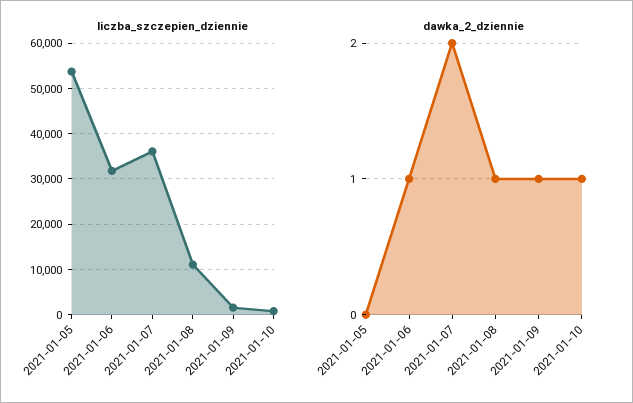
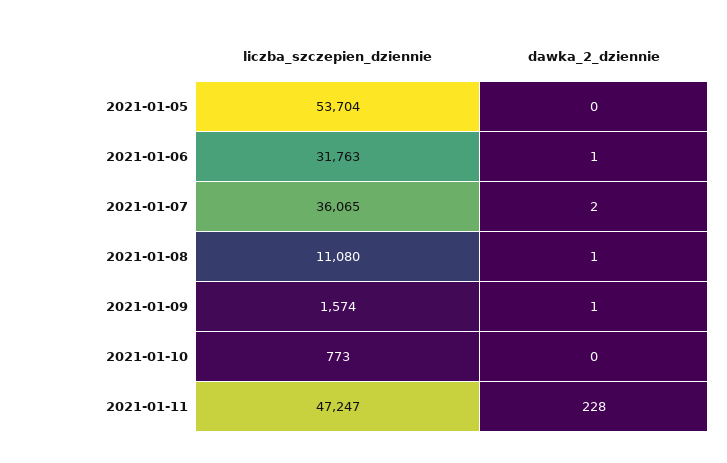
dawka_2_dziennie, 2021-01-10: 1 -> 0
liczba_szczepien_dziennie, 2021-01-11: none -> 47247
dawka_2_dziennie, 2021-01-11: none -> 228

